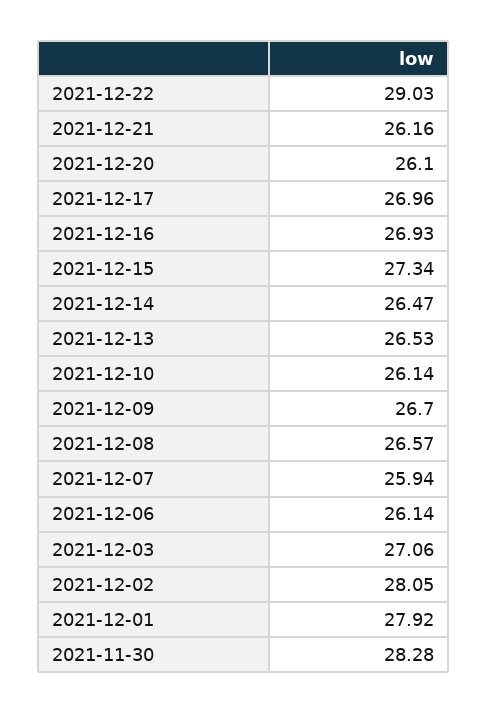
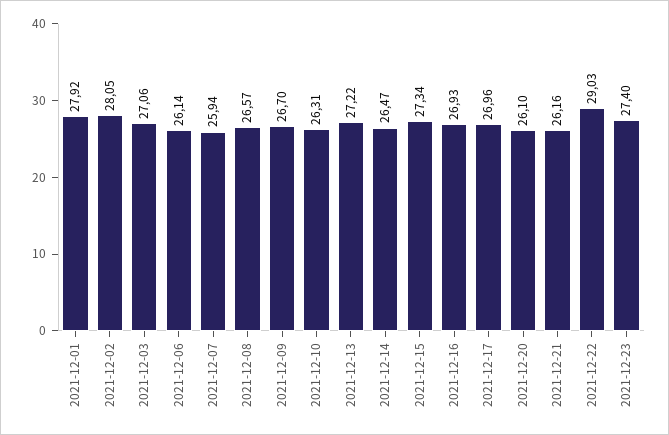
2021-12-13: 26.53 -> 27.22
2021-12-10: 26.14 -> 26.31
2021-11-30: 28.28 -> none
2021-12-23: none -> 27.4

